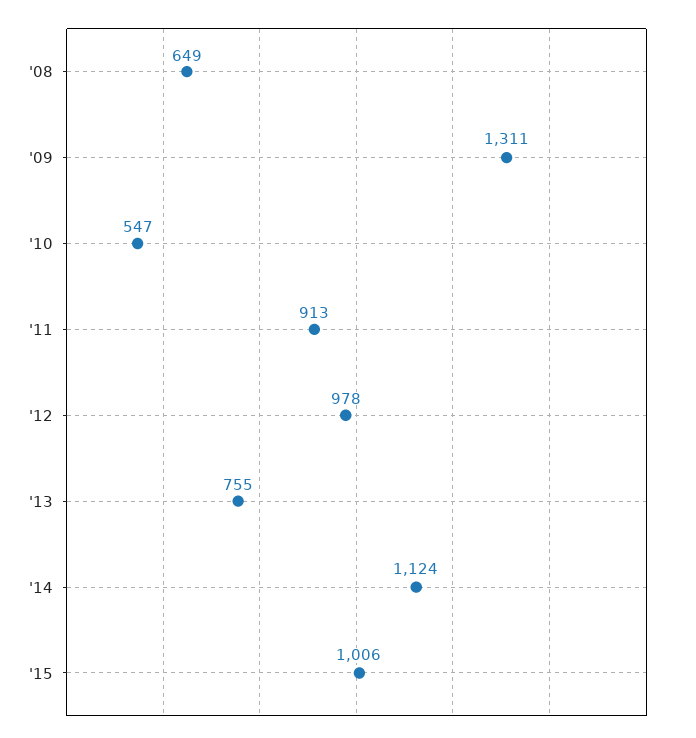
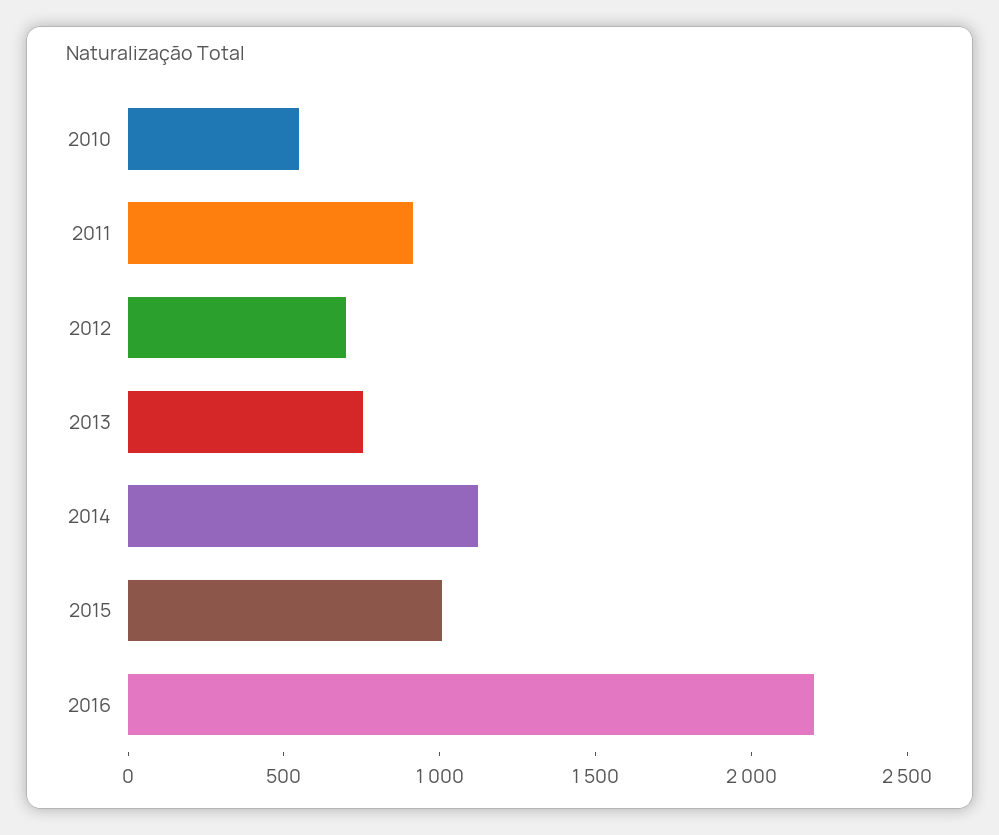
'08: 649 -> none
'09: 1311 -> none
'12: 978 -> 700
2016: none -> 2200

